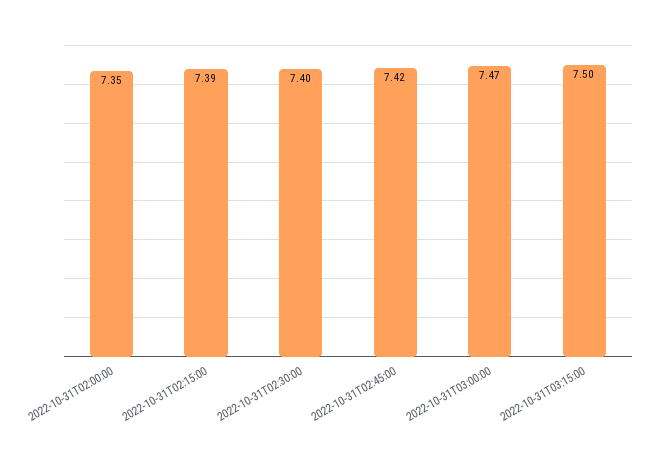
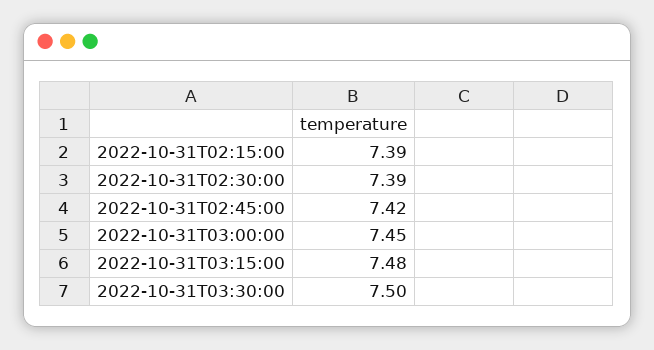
2022-10-31T02:00:00: 7.35 -> none
2022-10-31T02:30:00: 7.4 -> 7.39
2022-10-31T03:00:00: 7.47 -> 7.45
2022-10-31T03:15:00: 7.5 -> 7.48
2022-10-31T03:30:00: none -> 7.5

